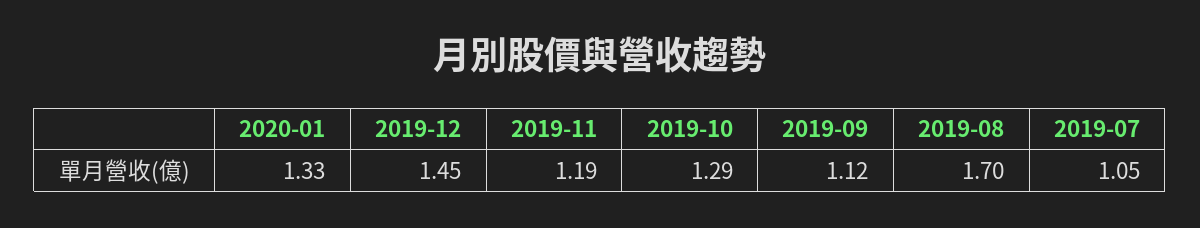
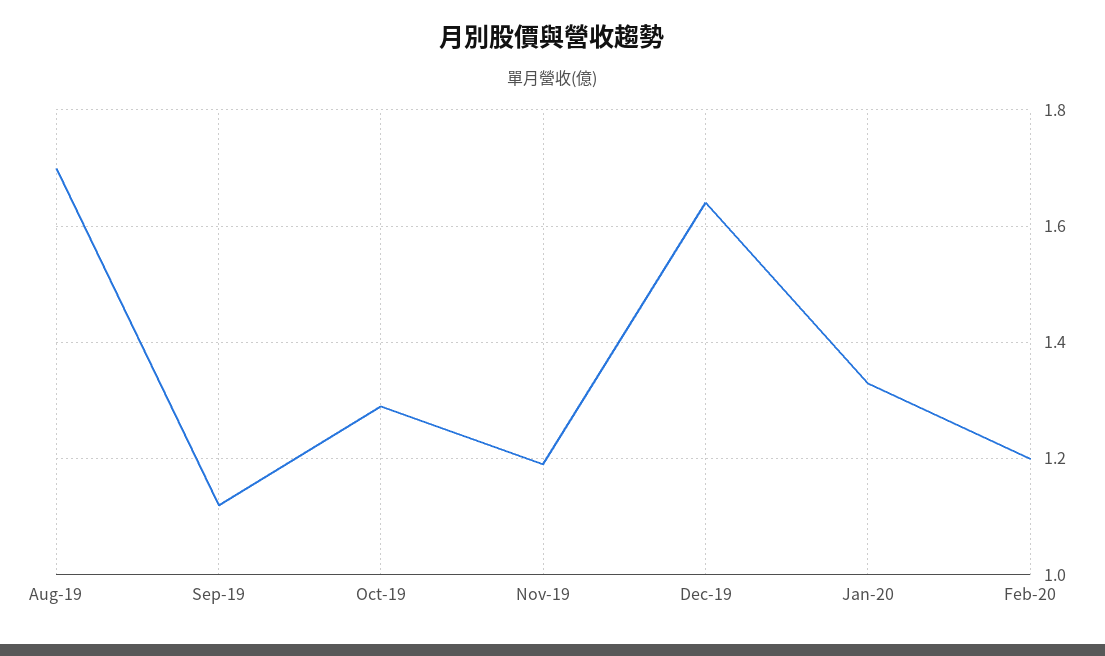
2019-12: 1.45 -> 1.65
2019-07: 1.05 -> none
Feb-20: none -> 1.2

